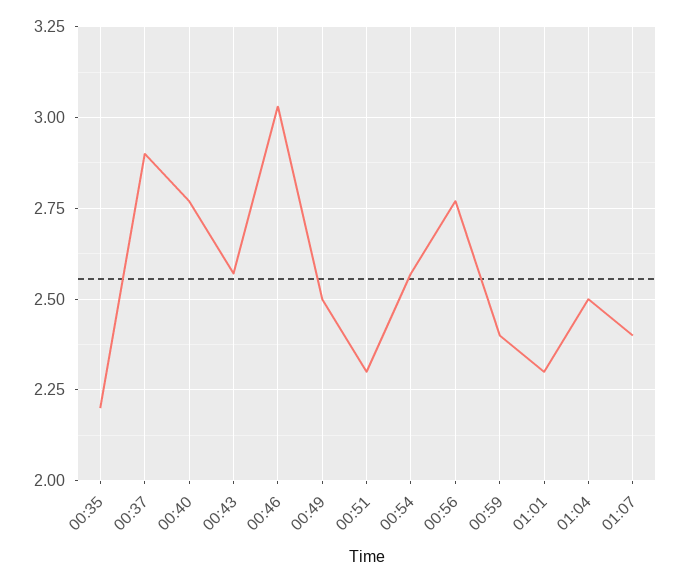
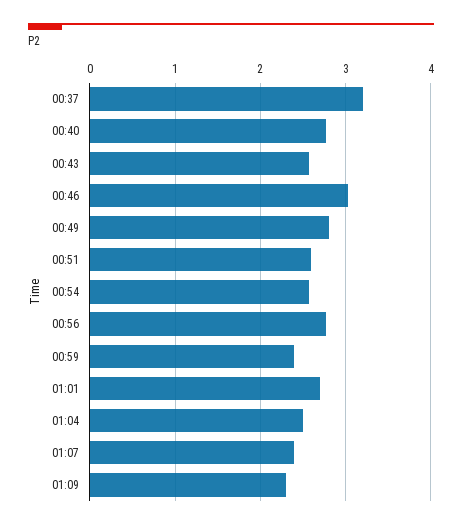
00:35: 2.2 -> none
00:37: 2.9 -> 3.2
00:49: 2.5 -> 2.8
00:51: 2.3 -> 2.6
01:01: 2.3 -> 2.7
01:09: none -> 2.3

